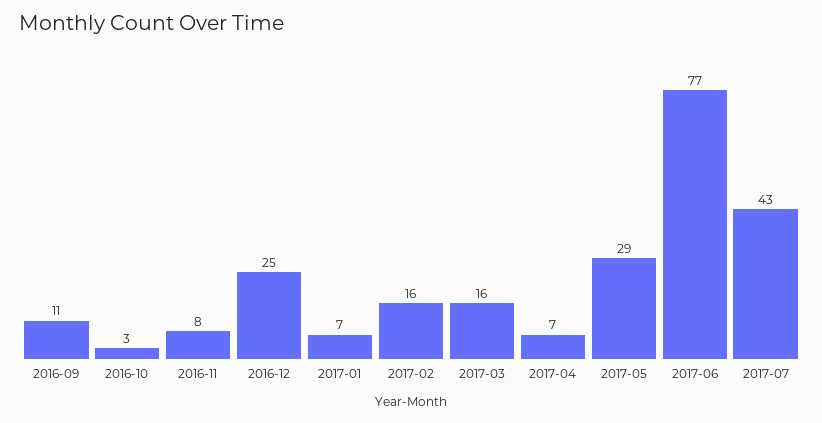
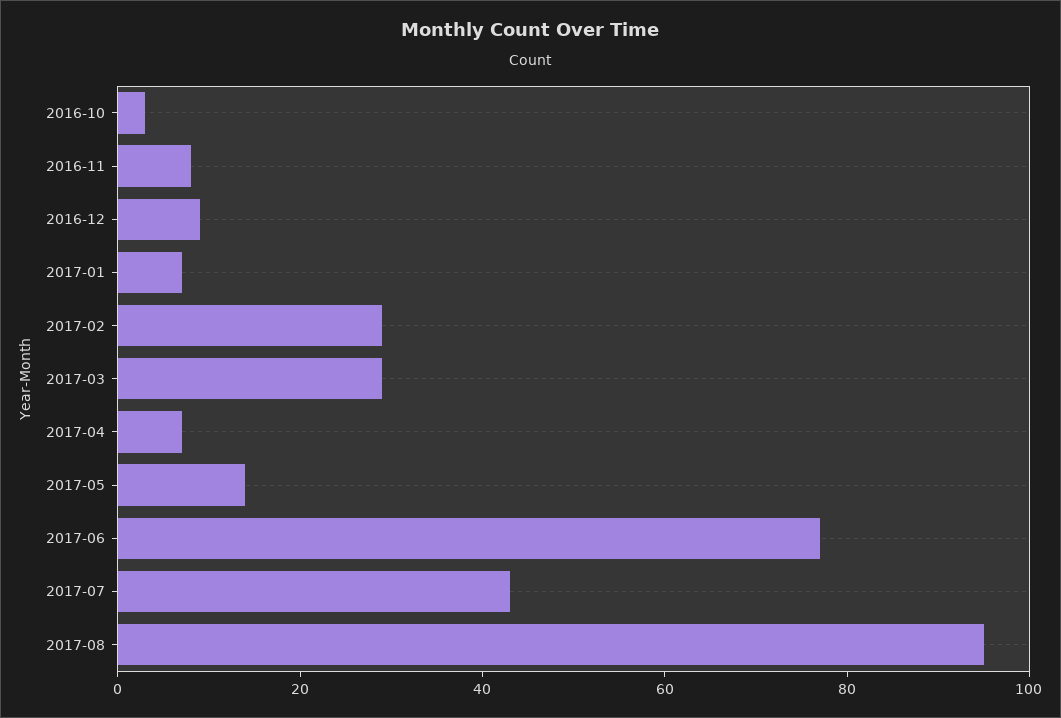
2016-09: 11 -> none
2016-12: 25 -> 10
2017-02: 16 -> 30
2017-03: 16 -> 30
2017-05: 29 -> 15
2017-08: none -> 95

